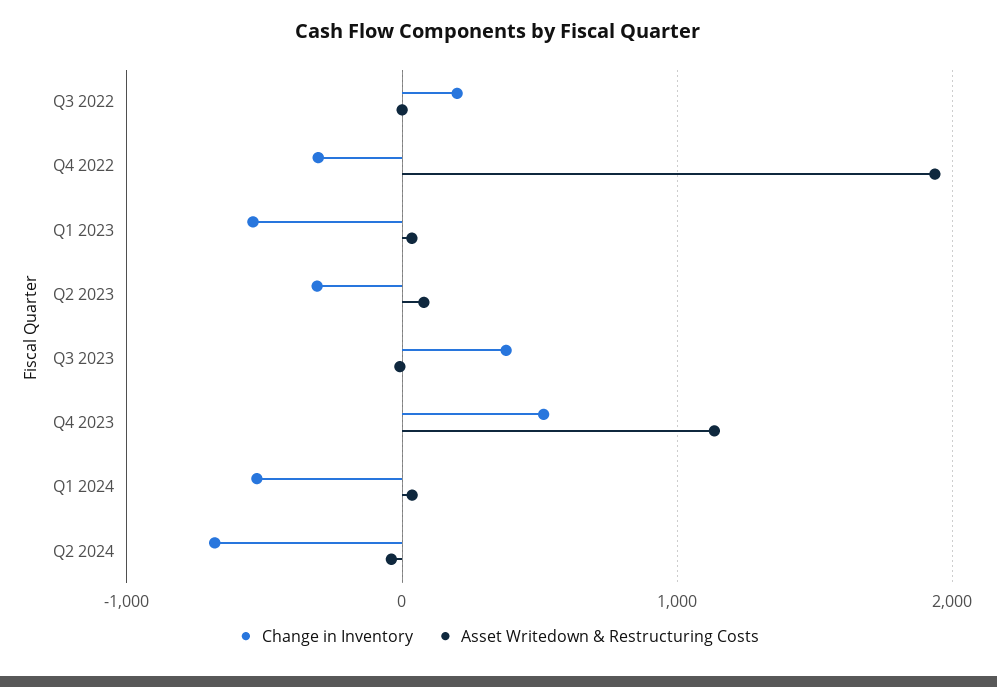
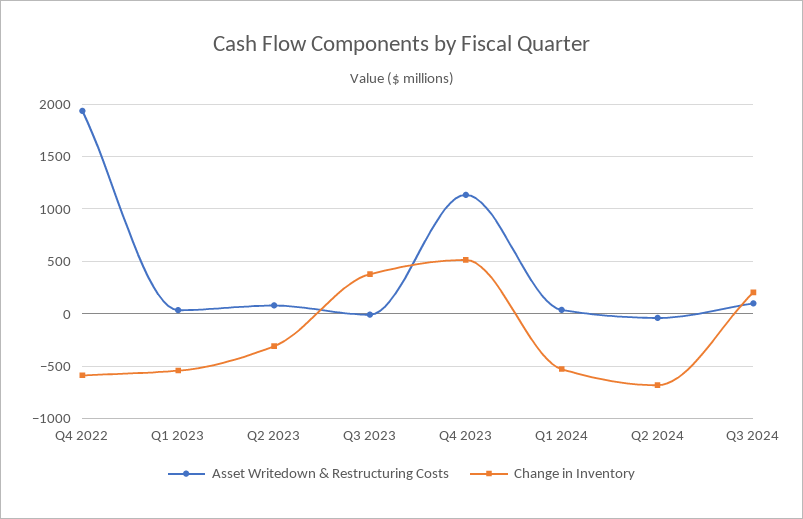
Change in Inventory, Q3 2022: 200 -> none
Asset Writedown & Restructuring Costs, Q3 2022: 0 -> none
Change in Inventory, Q4 2022: -300 -> -600
Asset Writedown & Restructuring Costs, Q3 2024: none -> 100
Change in Inventory, Q3 2024: none -> 200

